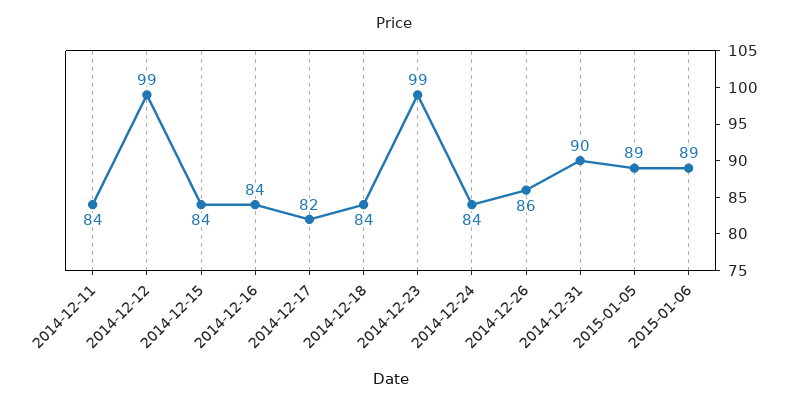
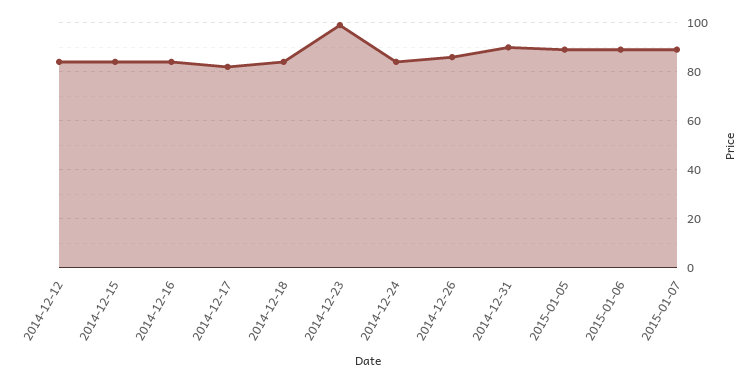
2014-12-11: 84 -> none
2014-12-12: 99 -> 85
2015-01-07: none -> 90

